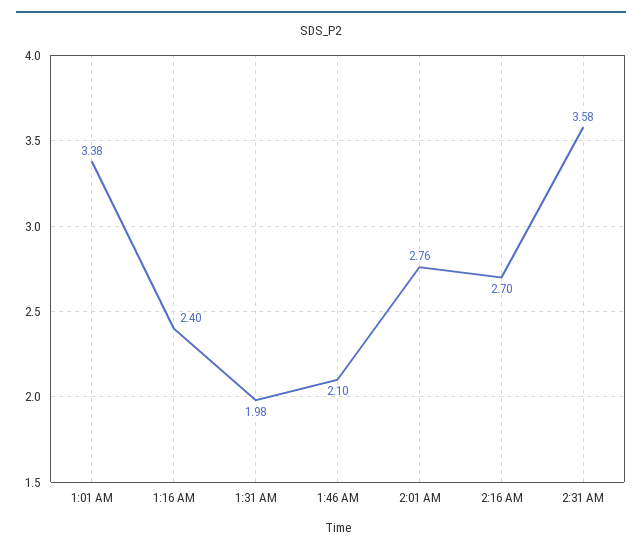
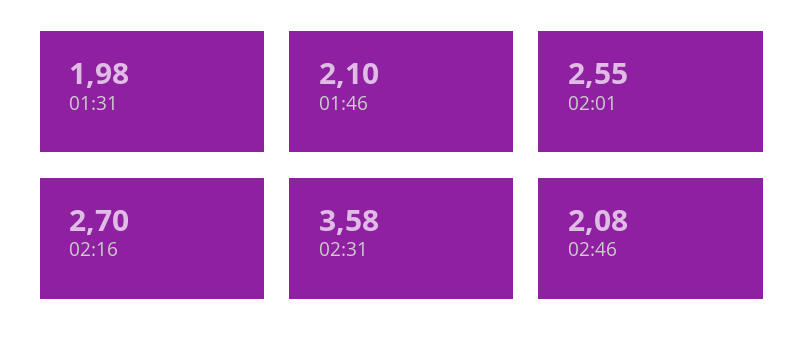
1:01 AM: 3.38 -> none
1:16 AM: 2.4 -> none
2:01 AM: 2.76 -> 2.55
02:46: none -> 2.08

